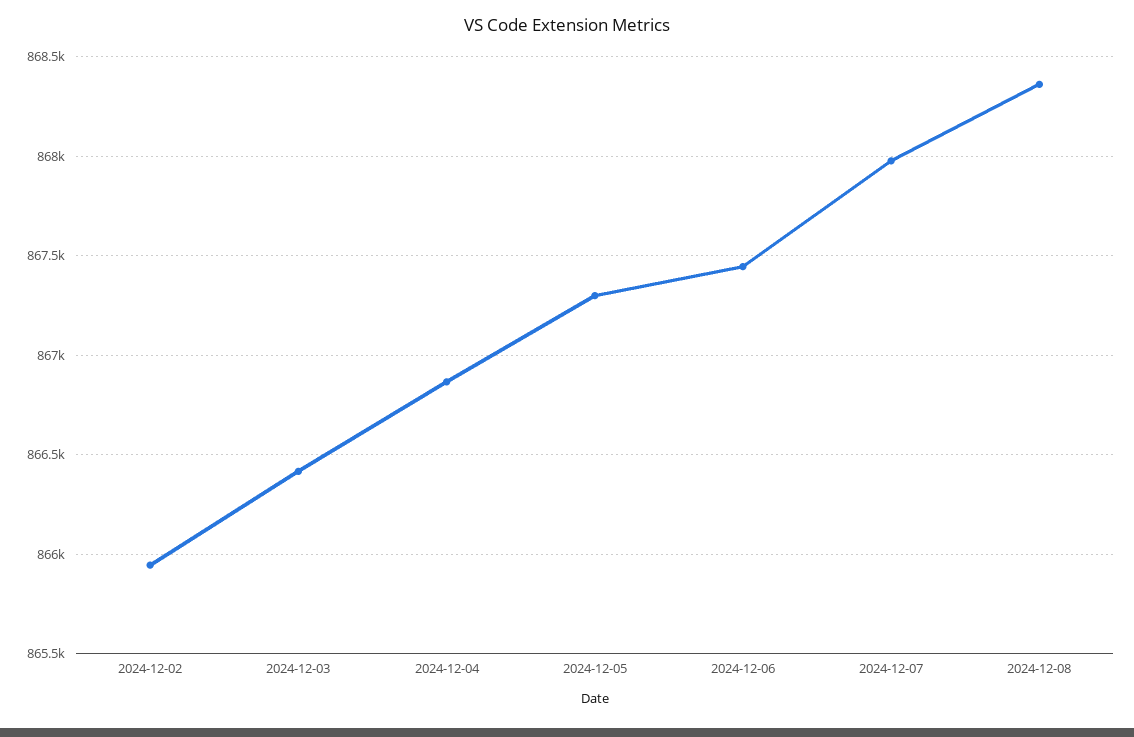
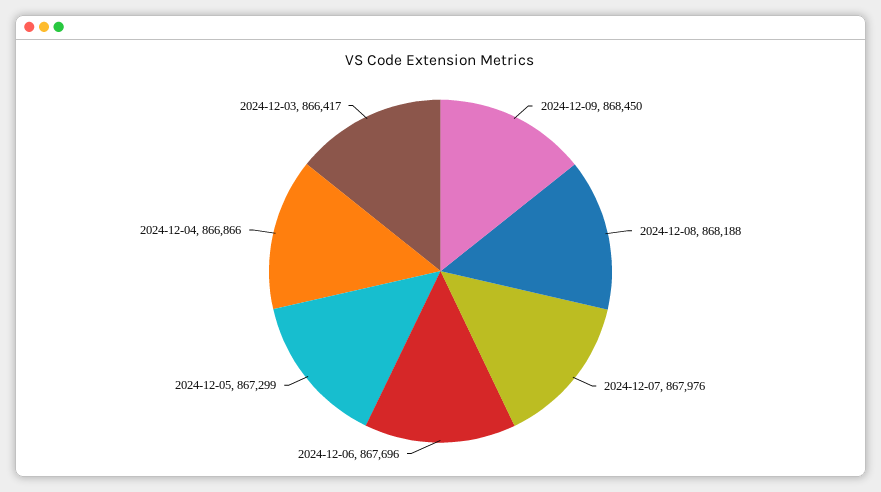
2024-12-02: 865950 -> none
2024-12-06: 867450 -> 867696
2024-12-08: 868350 -> 868188
2024-12-09: none -> 868450

